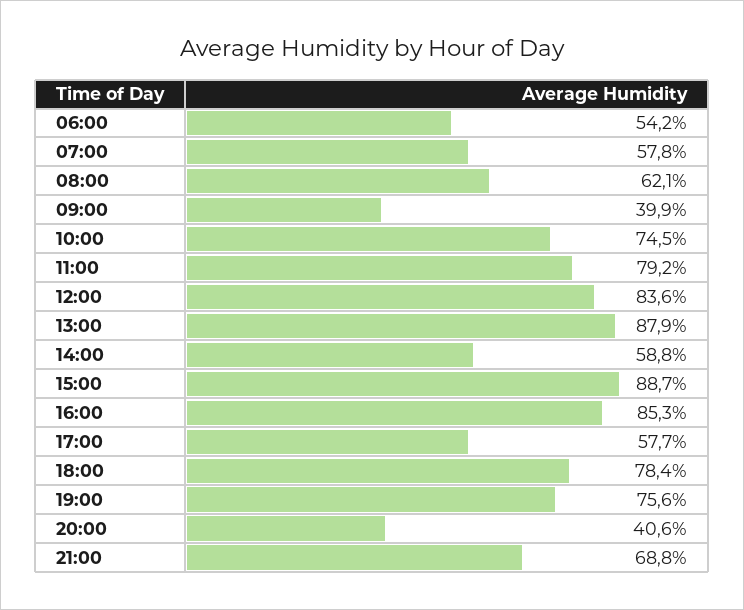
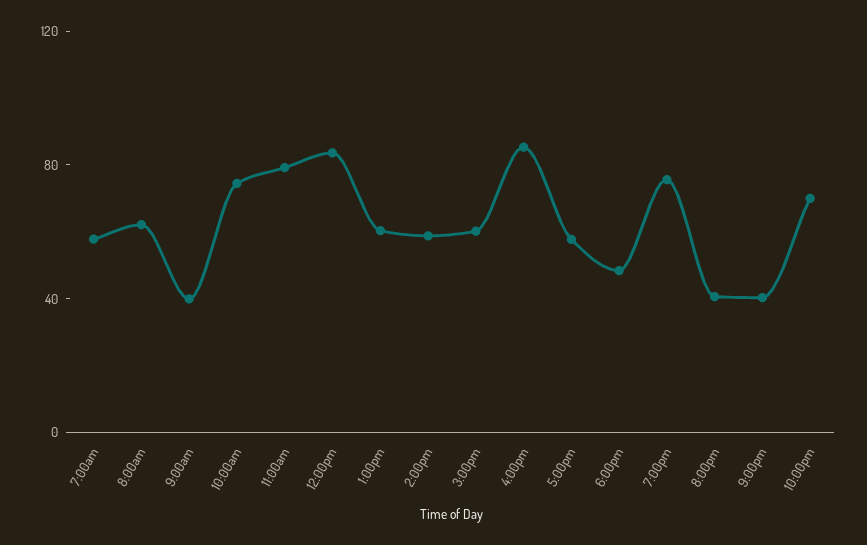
06:00: 54.2 -> none
13:00: 87.9 -> 60
15:00: 88.7 -> 60
18:00: 78.4 -> 50
21:00: 68.8 -> 40
10:00pm: none -> 70

